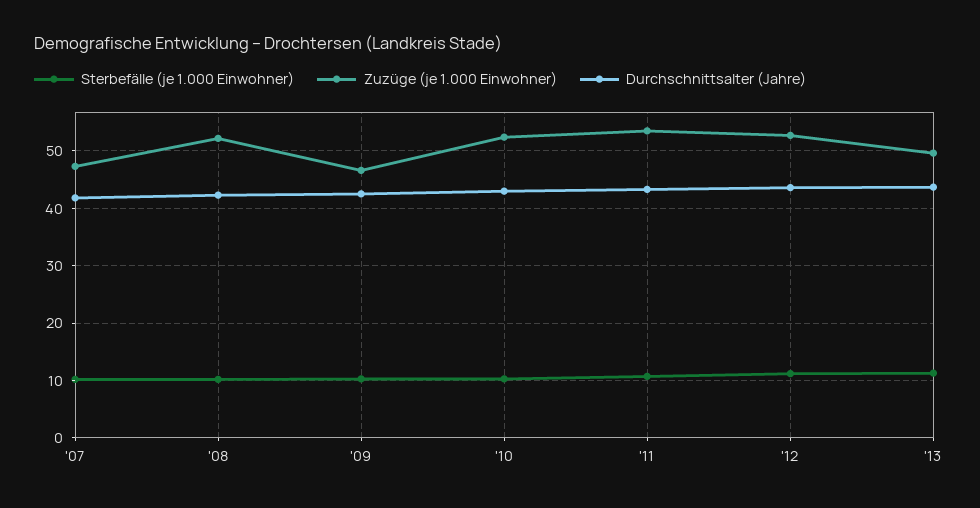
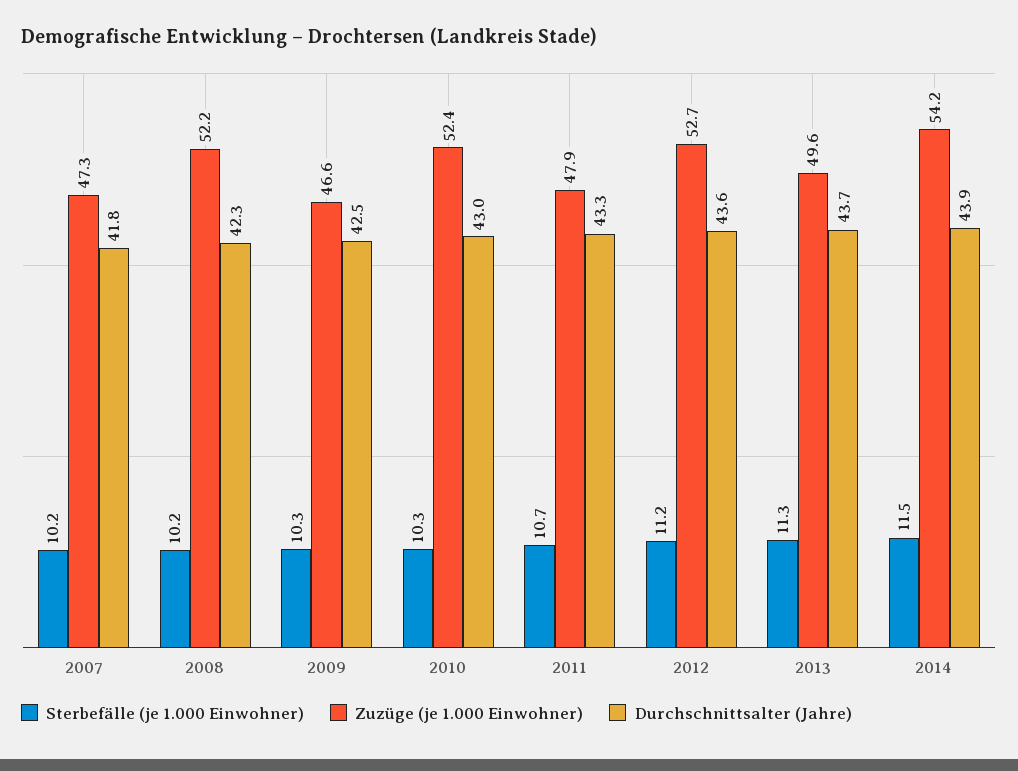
Zuzüge (je 1.000 Einwohner), '11: 54 -> 47.9
Sterbefälle (je 1.000 Einwohner), 2014: none -> 11.5
Zuzüge (je 1.000 Einwohner), 2014: none -> 54.2
Durchschnittsalter (Jahre), 2014: none -> 43.9

